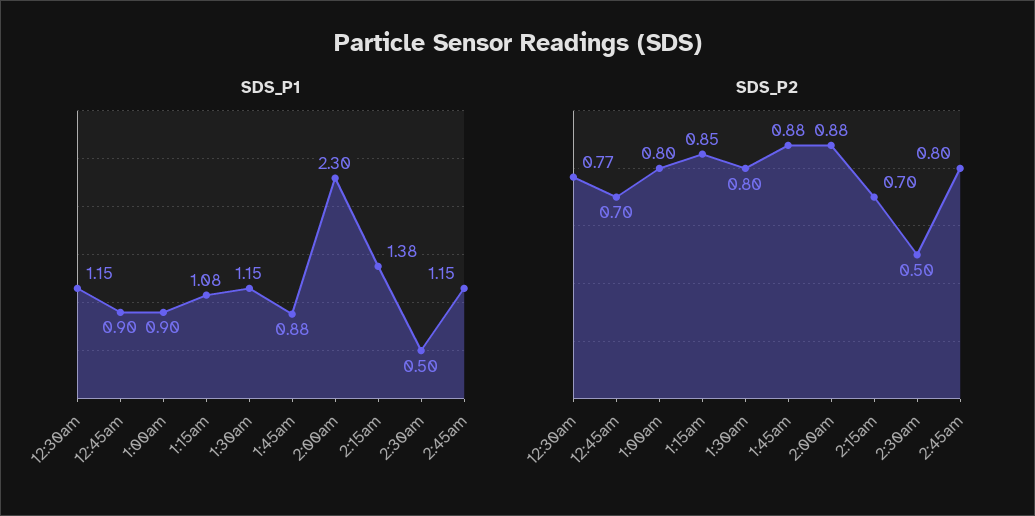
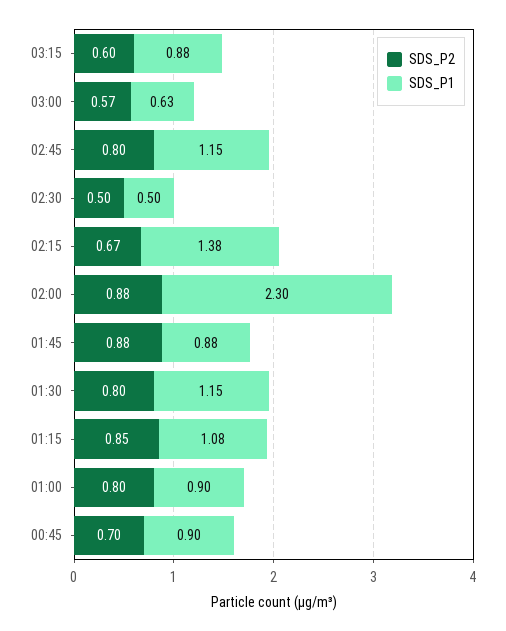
SDS_P1, 12:30am: 1.15 -> none
SDS_P2, 12:30am: 0.77 -> none
SDS_P2, 2:15am: 0.7 -> 0.67
SDS_P2, 03:15: none -> 0.6
SDS_P1, 03:15: none -> 0.88
SDS_P2, 03:00: none -> 0.57
SDS_P1, 03:00: none -> 0.63

